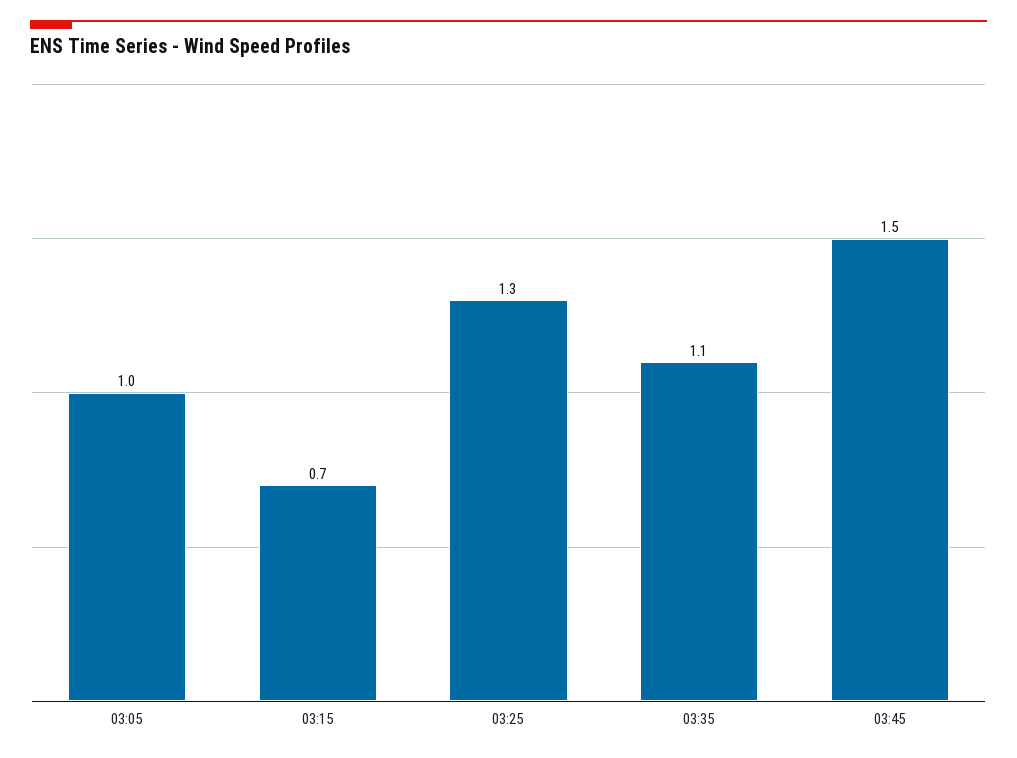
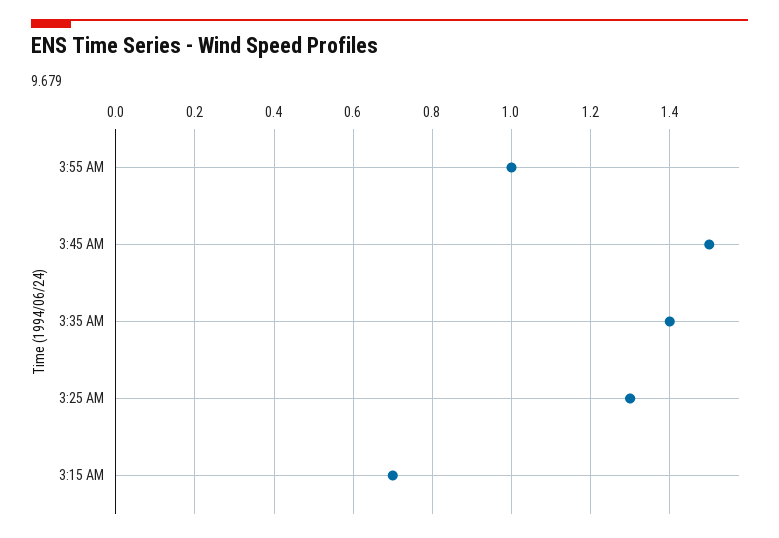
03:05: 1 -> none
03:35: 1.1 -> 1.4
3:55 AM: none -> 1

